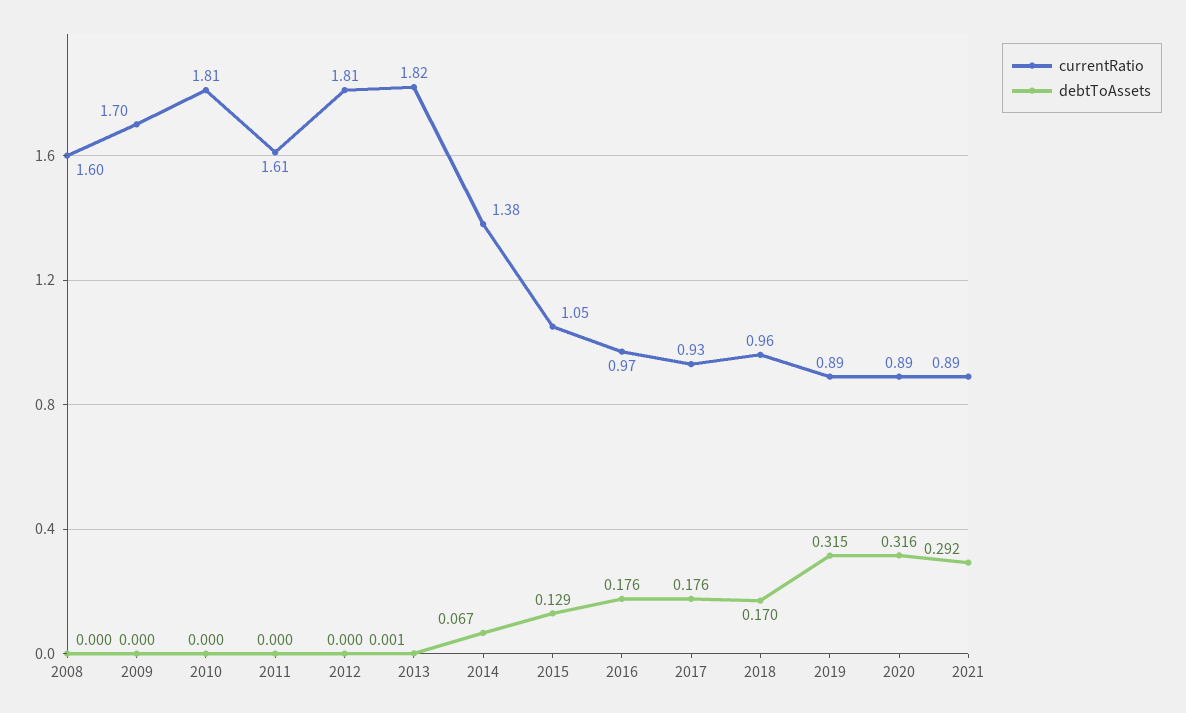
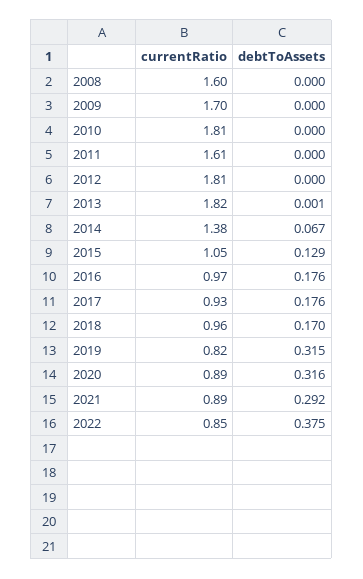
currentRatio, 2019: 0.89 -> 0.82
currentRatio, 2022: none -> 0.85
debtToAssets, 2022: none -> 0.375

